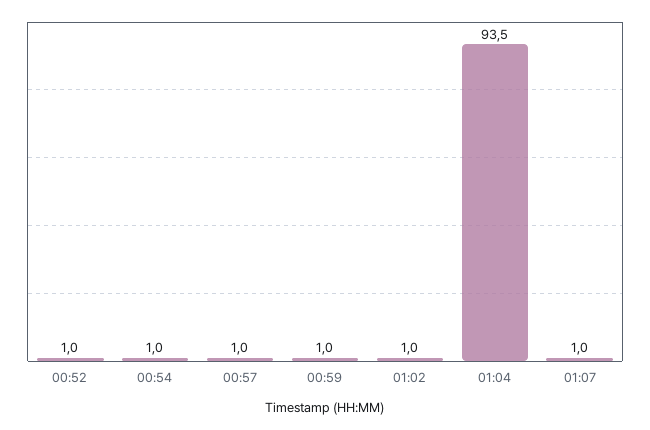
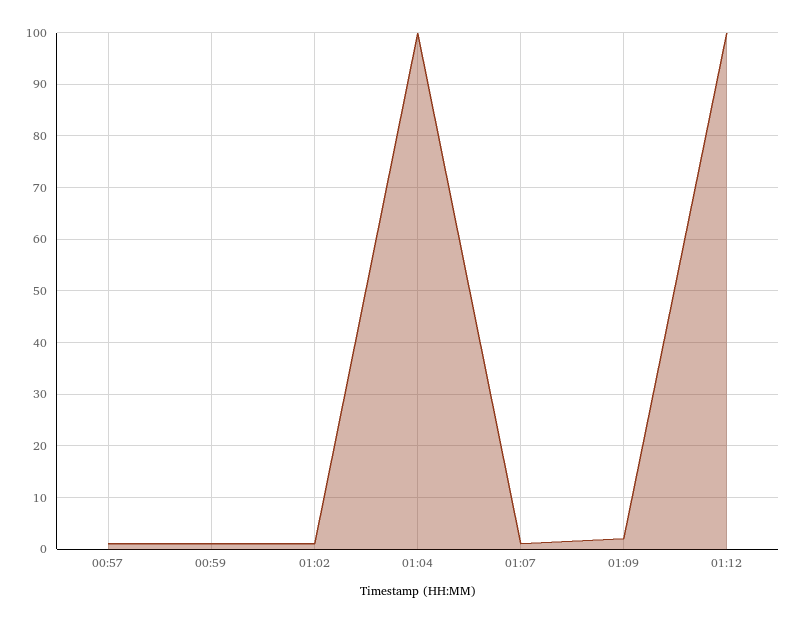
00:52: 1 -> none
00:54: 1 -> none
01:04: 93.5 -> 100
01:09: none -> 2
01:12: none -> 100

